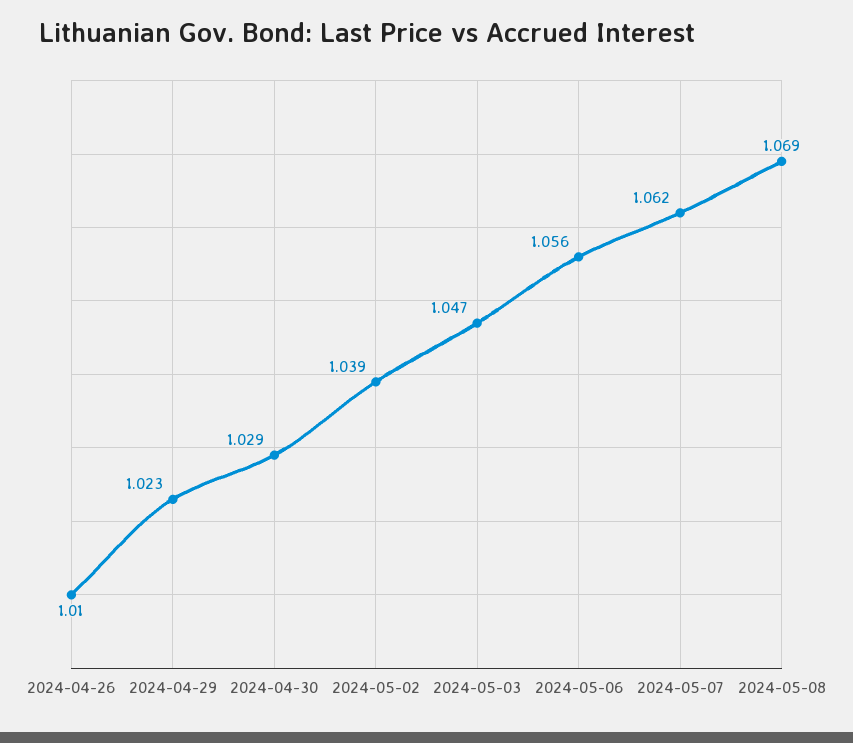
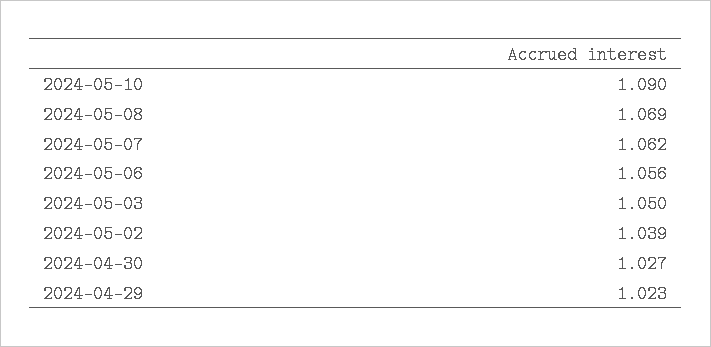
2024-04-26: 1.01 -> none
2024-04-30: 1.029 -> 1.027
2024-05-03: 1.047 -> 1.05
2024-05-10: none -> 1.09

